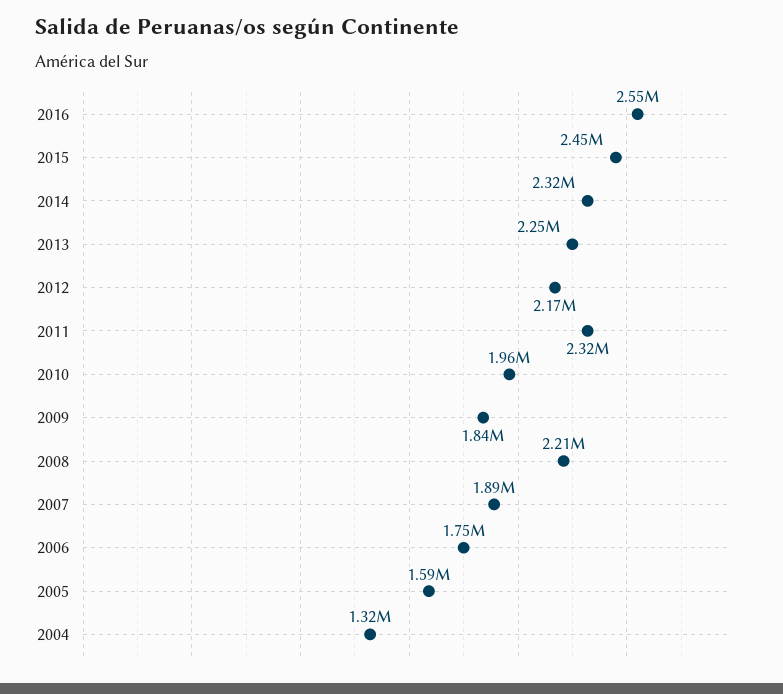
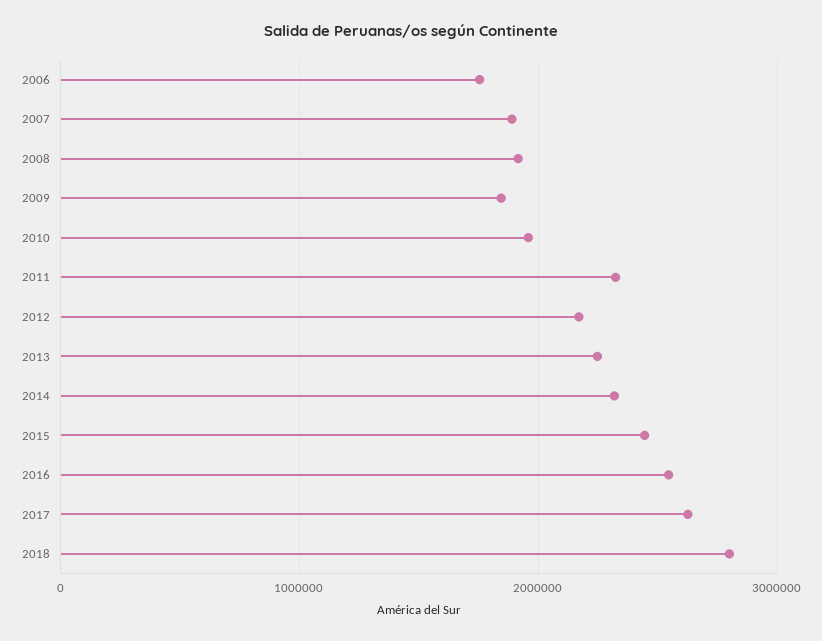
2008: 2210000 -> 1900000
2005: 1590000 -> none
2004: 1320000 -> none
2017: none -> 2600000
2018: none -> 2800000

